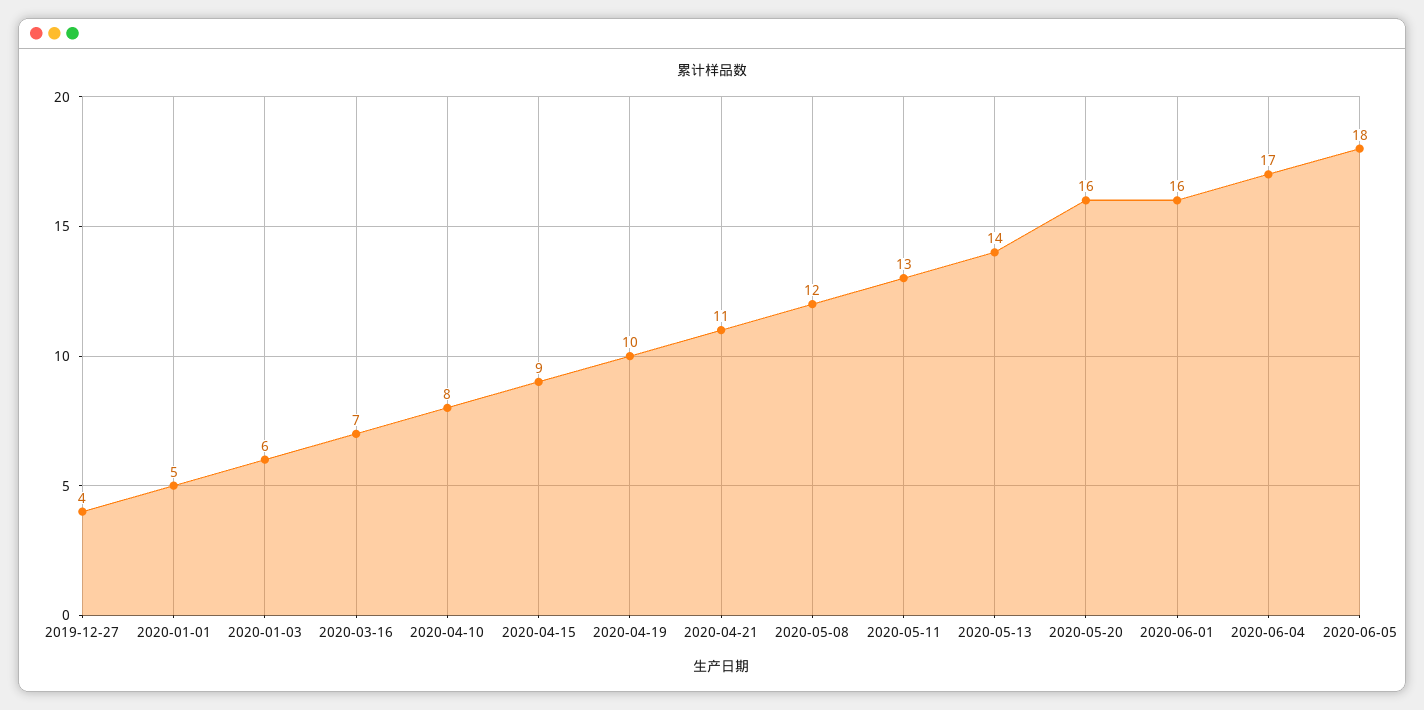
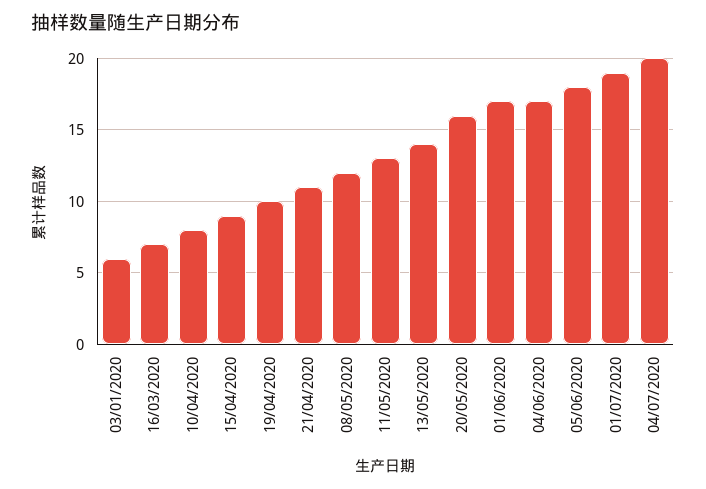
2019-12-27: 4 -> none
2020-01-01: 5 -> none
2020-06-01: 16 -> 17
01/07/2020: none -> 19
04/07/2020: none -> 20

